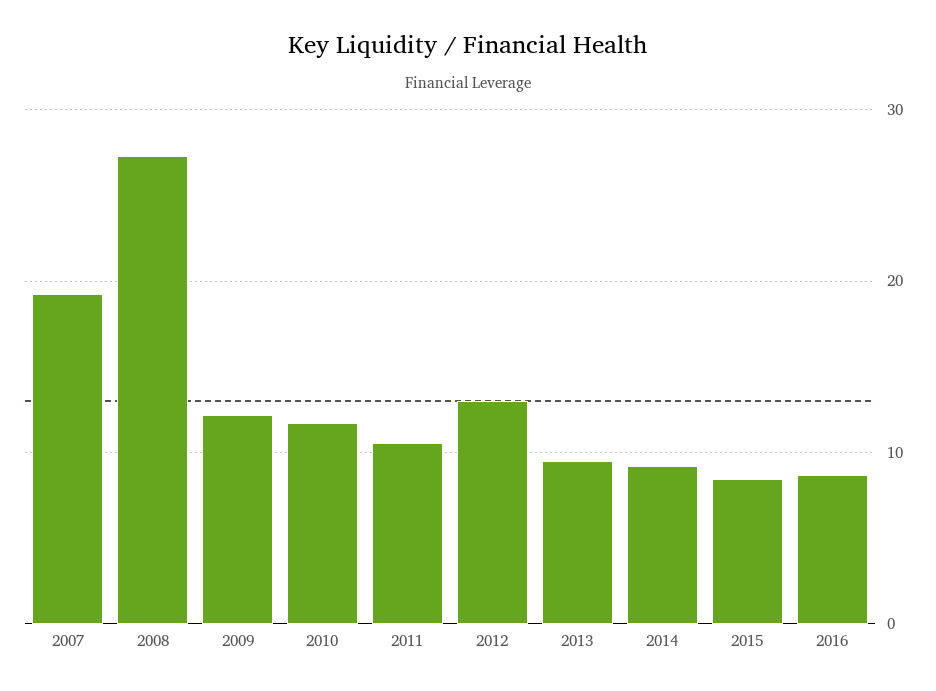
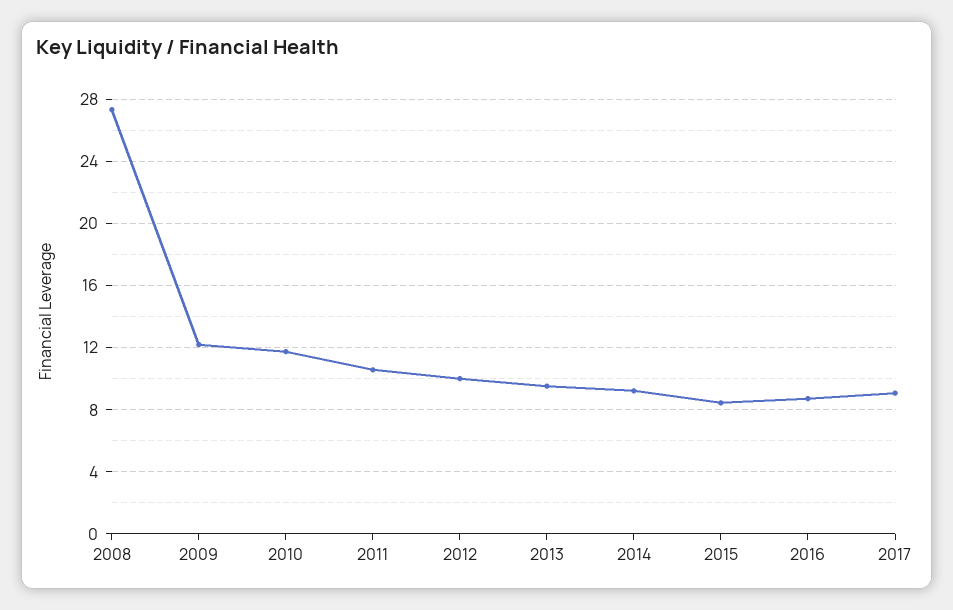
2007: 19 -> none
2012: 13 -> 10
2017: none -> 9

